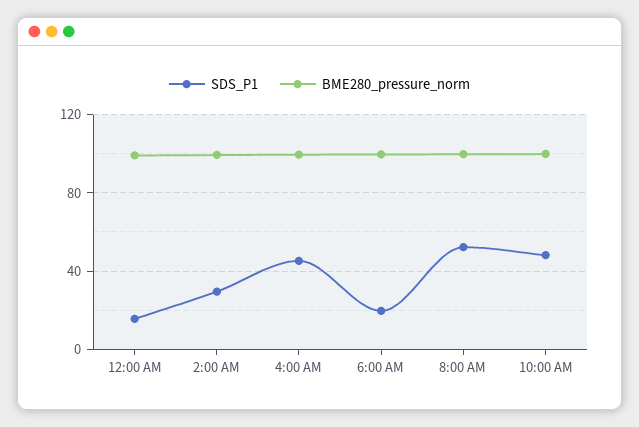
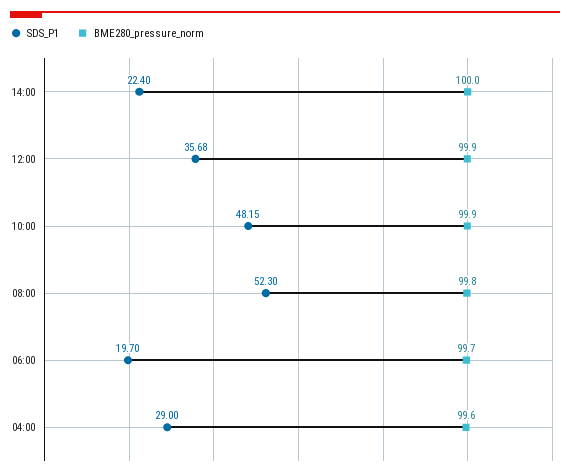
SDS_P1, 12:00 AM: 15 -> none
BME280_pressure_norm, 12:00 AM: 100 -> none
SDS_P1, 2:00 AM: 30 -> none
BME280_pressure_norm, 2:00 AM: 100 -> none
SDS_P1, 4:00 AM: 45 -> 29
SDS_P1, 14:00: none -> 22.4
BME280_pressure_norm, 14:00: none -> 100
SDS_P1, 12:00: none -> 35.68
BME280_pressure_norm, 12:00: none -> 99.9

